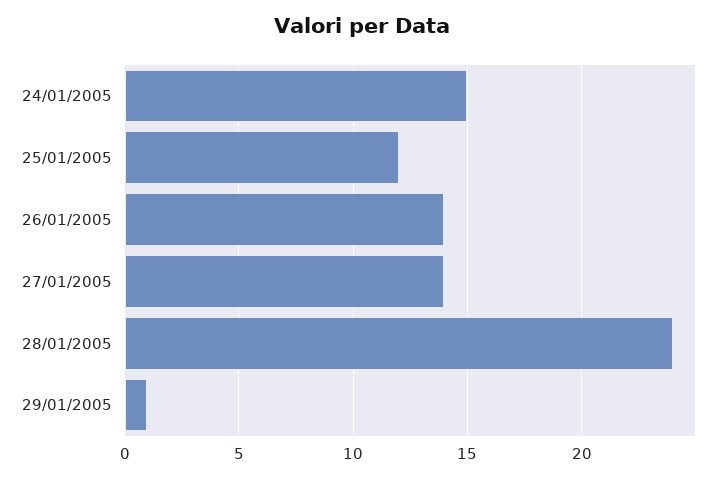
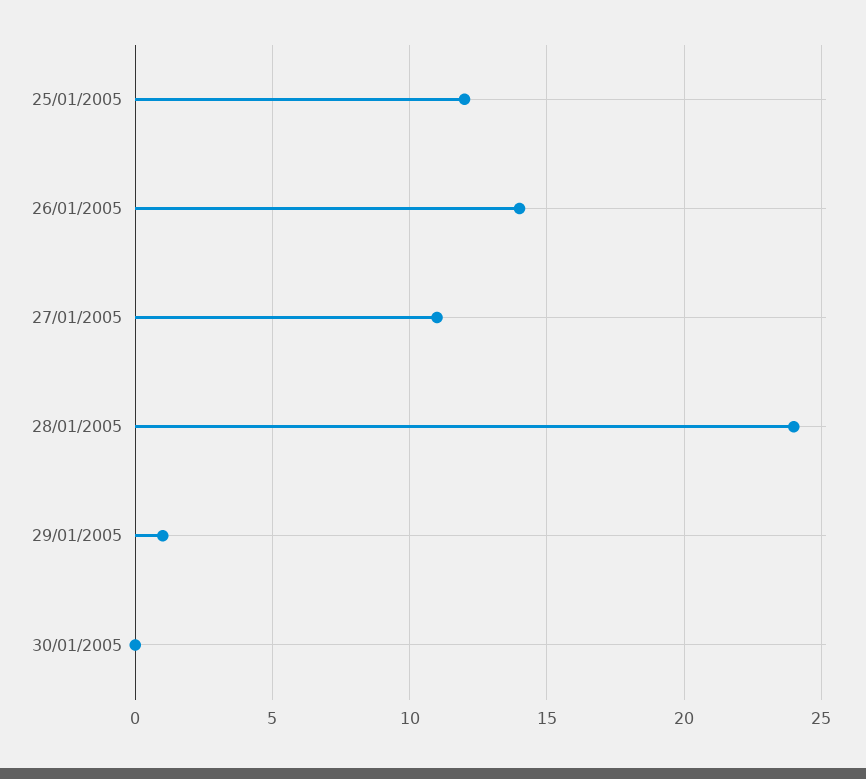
24/01/2005: 15 -> none
27/01/2005: 14 -> 11
30/01/2005: none -> 0

